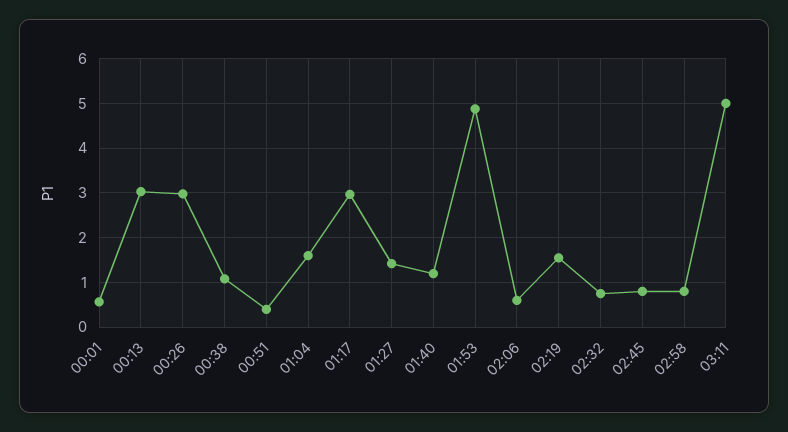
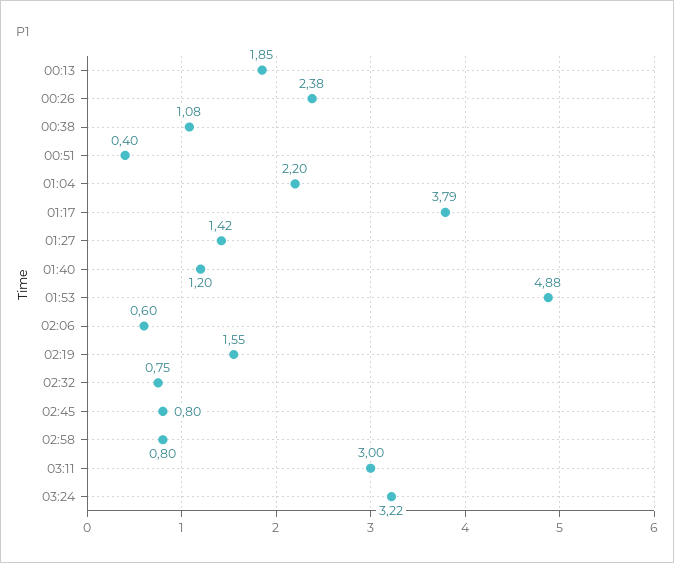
00:01: 0.6 -> none
00:13: 3 -> 1.85
00:26: 3 -> 2.38
01:04: 1.6 -> 2.2
01:17: 3 -> 3.79
03:11: 5 -> 3
03:24: none -> 3.22

